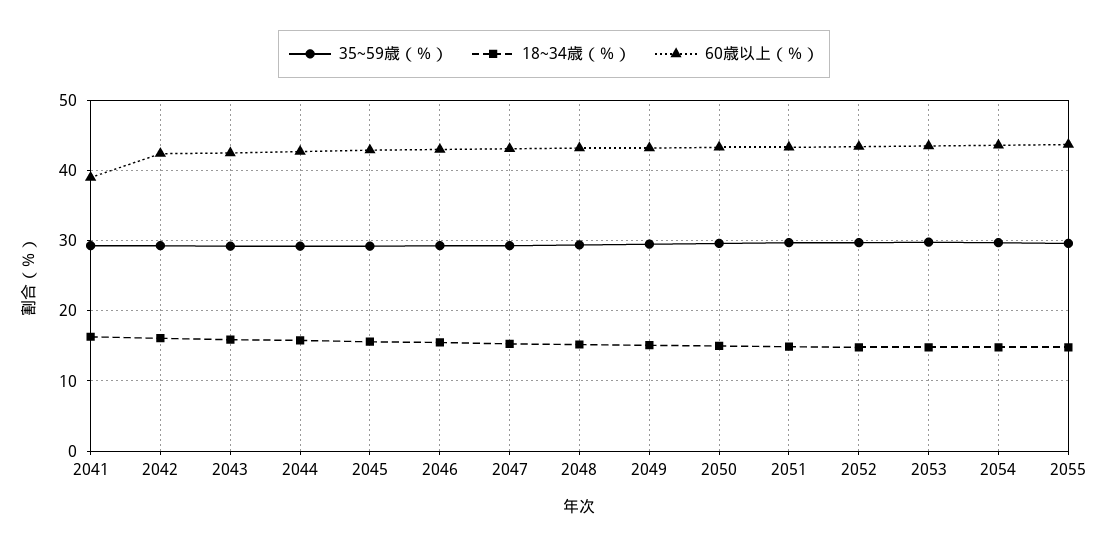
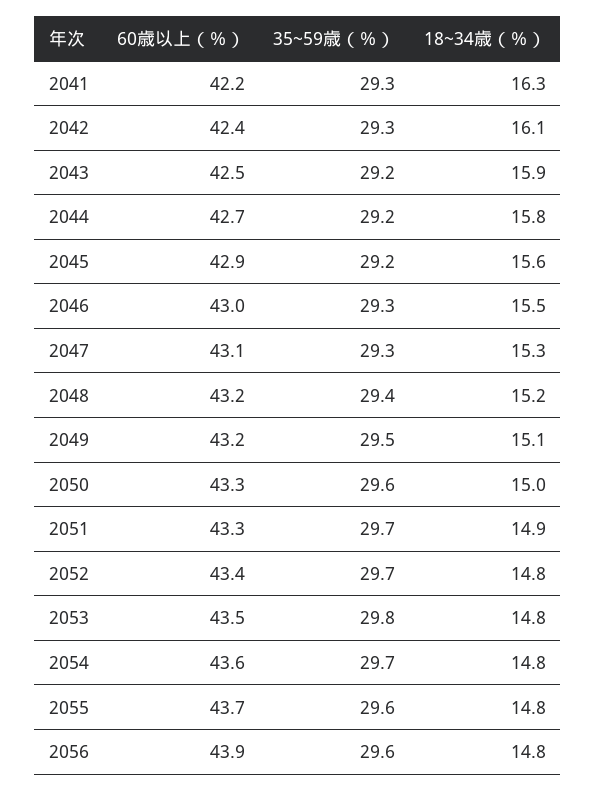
60歳以上（％）, 2041: 39 -> 42.2
60歳以上（％）, 2056: none -> 43.9
35~59歳（％）, 2056: none -> 29.6
18~34歳（％）, 2056: none -> 14.8

